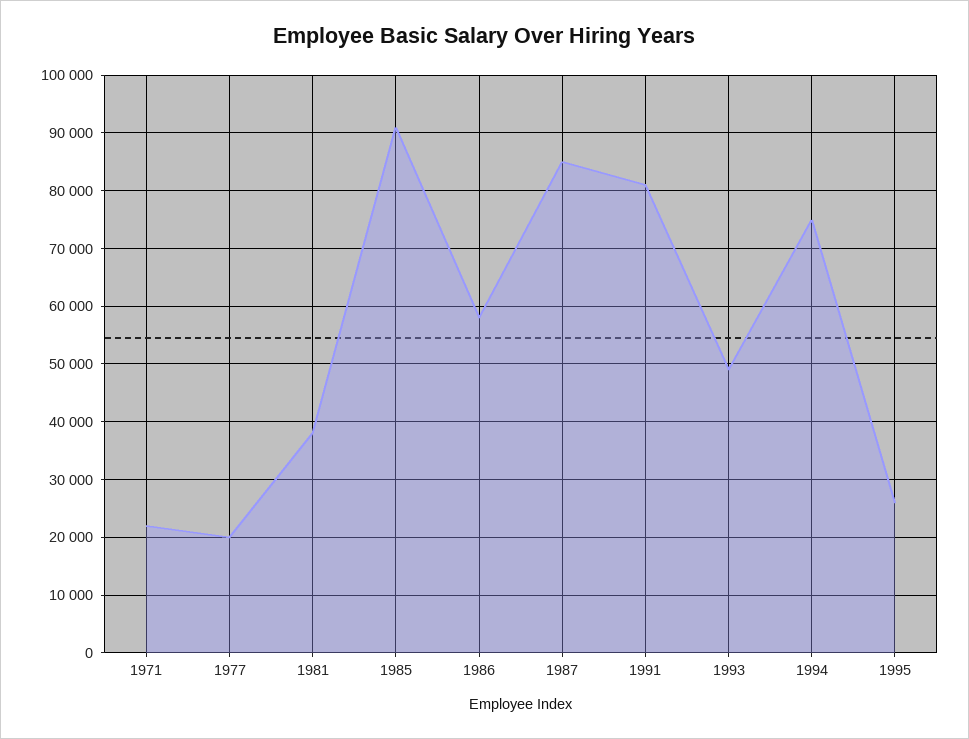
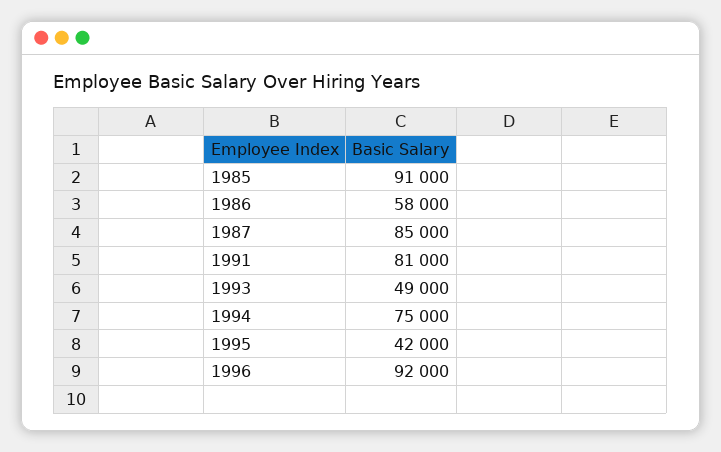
1971: 22000 -> none
1977: 20000 -> none
1981: 38000 -> none
1995: 26000 -> 42000
1996: none -> 92000

